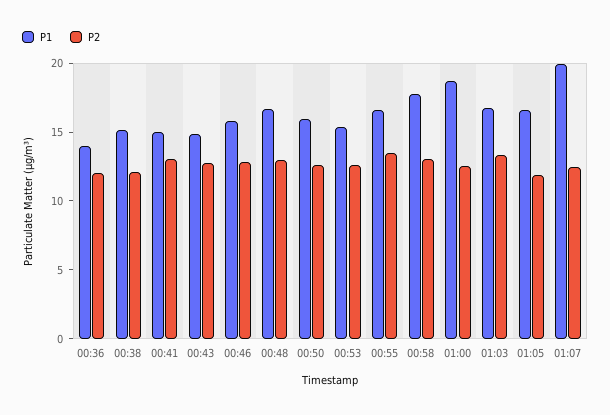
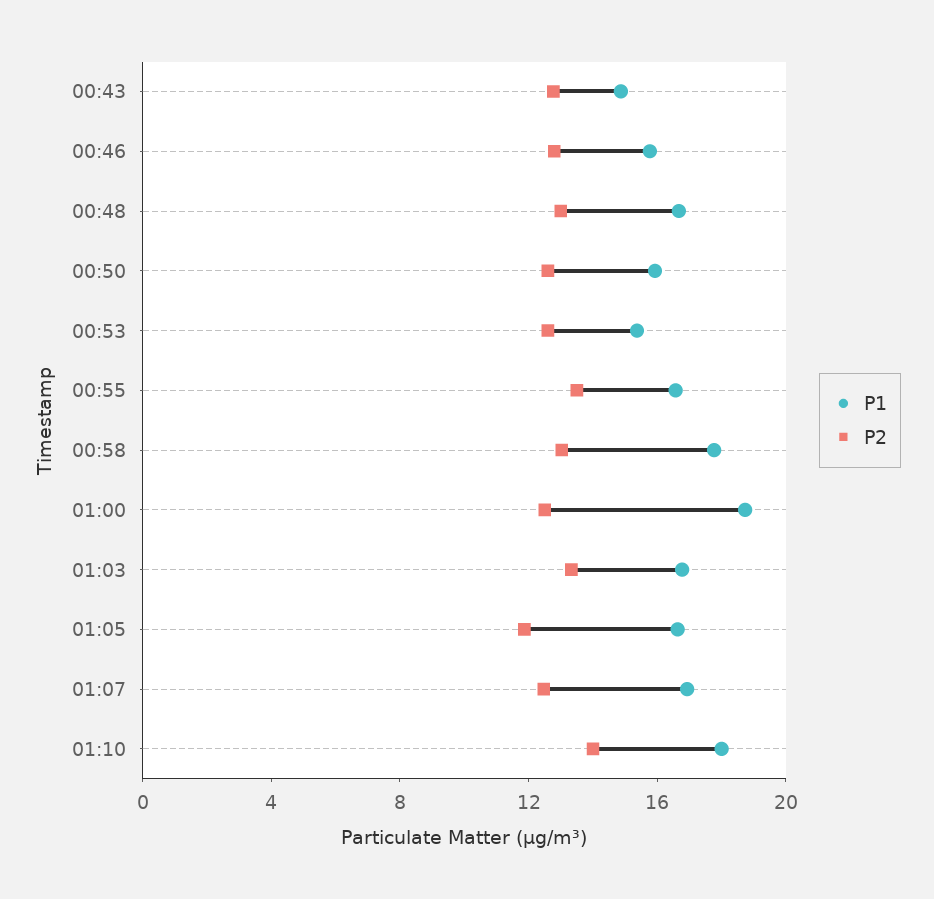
P1, 00:36: 14 -> none
P2, 00:36: 12 -> none
P1, 00:38: 15 -> none
P2, 00:38: 12 -> none
P1, 00:41: 15 -> none
P2, 00:41: 13 -> none
P1, 01:07: 20 -> 17
P1, 01:10: none -> 18
P2, 01:10: none -> 14

